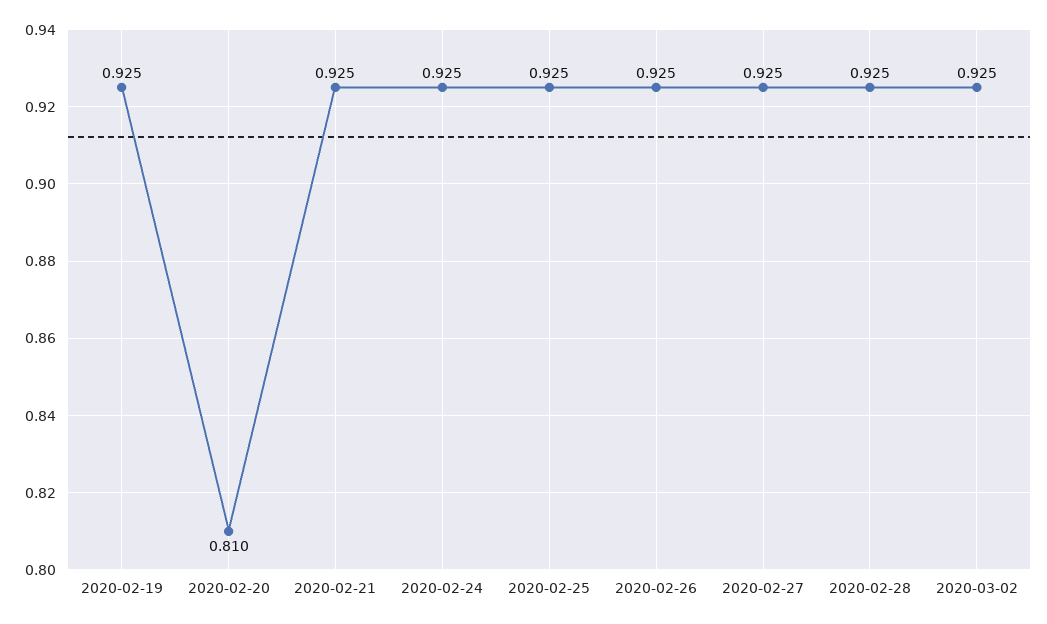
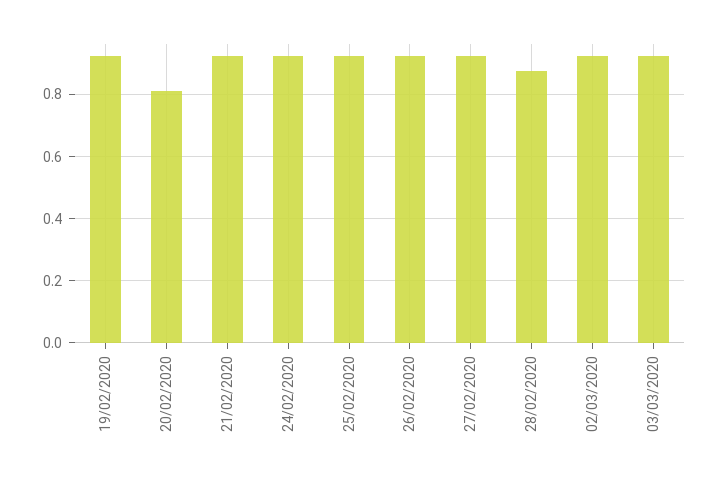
2020-02-28: 0.925 -> 0.88
03/03/2020: none -> 0.92

